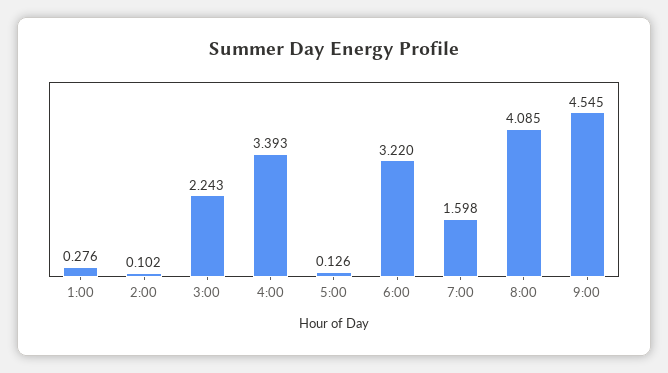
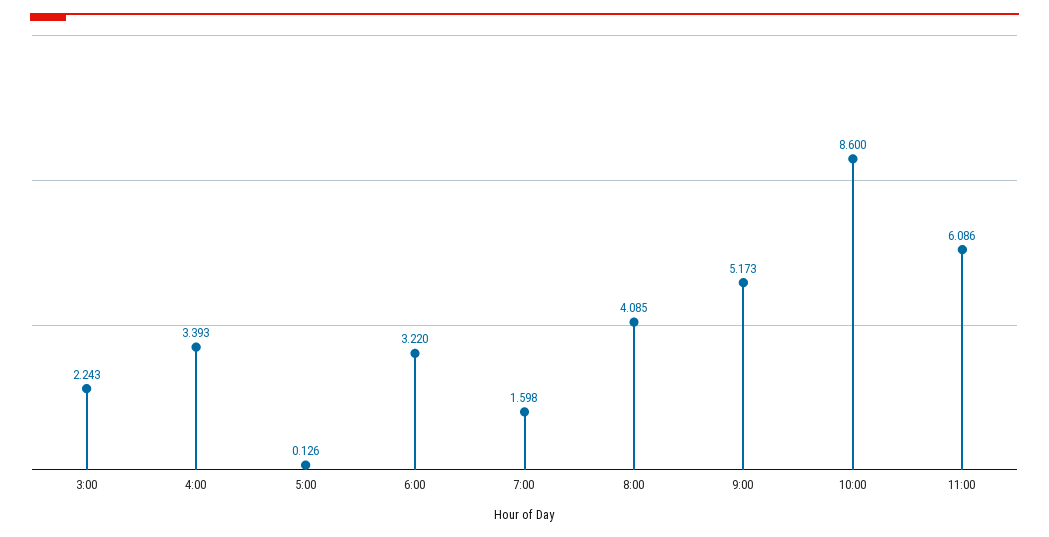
1:00: 0.276 -> none
2:00: 0.102 -> none
9:00: 4.545 -> 5.173
10:00: none -> 8.6
11:00: none -> 6.086

